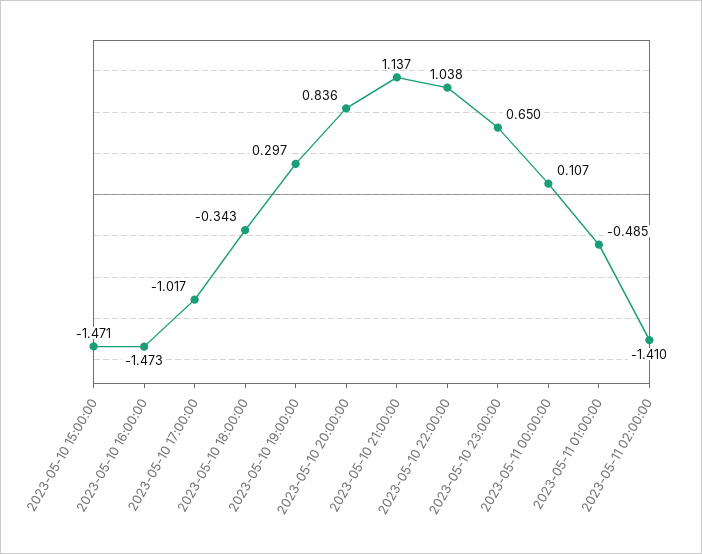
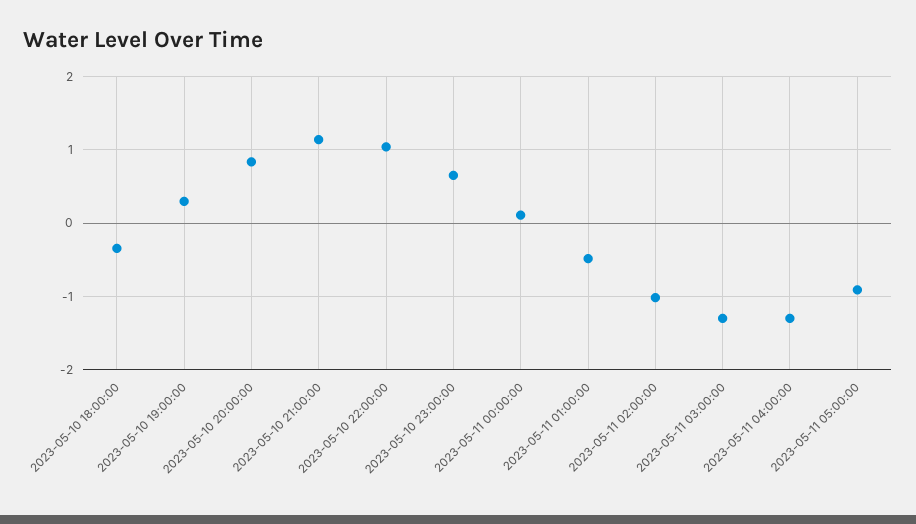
2023-05-10 15:00:00: -1.471 -> none
2023-05-10 16:00:00: -1.473 -> none
2023-05-10 17:00:00: -1.017 -> none
2023-05-11 02:00:00: -1.41 -> -1
2023-05-11 03:00:00: none -> -1.3
2023-05-11 04:00:00: none -> -1.3
2023-05-11 05:00:00: none -> -0.9

